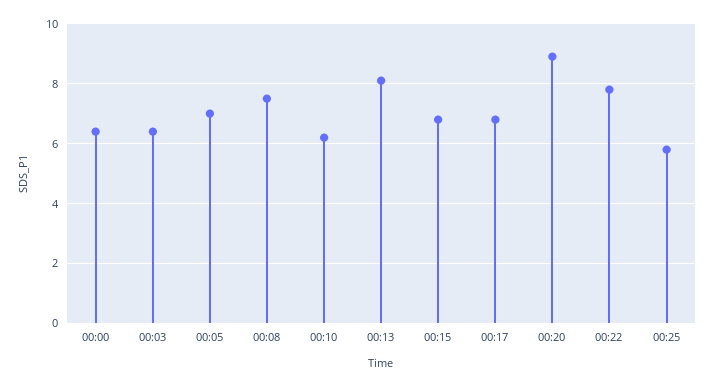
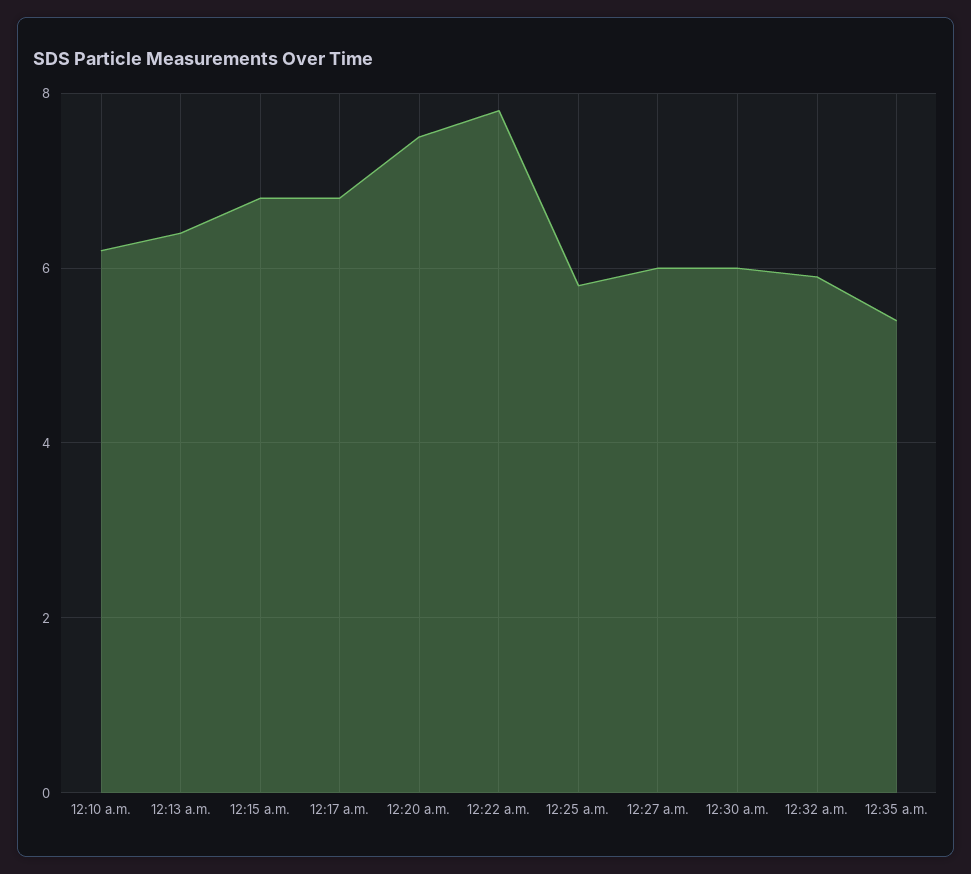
00:00: 6.5 -> none
00:03: 6.5 -> none
00:05: 7 -> none
00:08: 7.5 -> none
00:13: 8 -> 6.5
00:20: 9 -> 7.5
12:27 a.m.: none -> 6
12:30 a.m.: none -> 6
12:32 a.m.: none -> 6
12:35 a.m.: none -> 5.5

